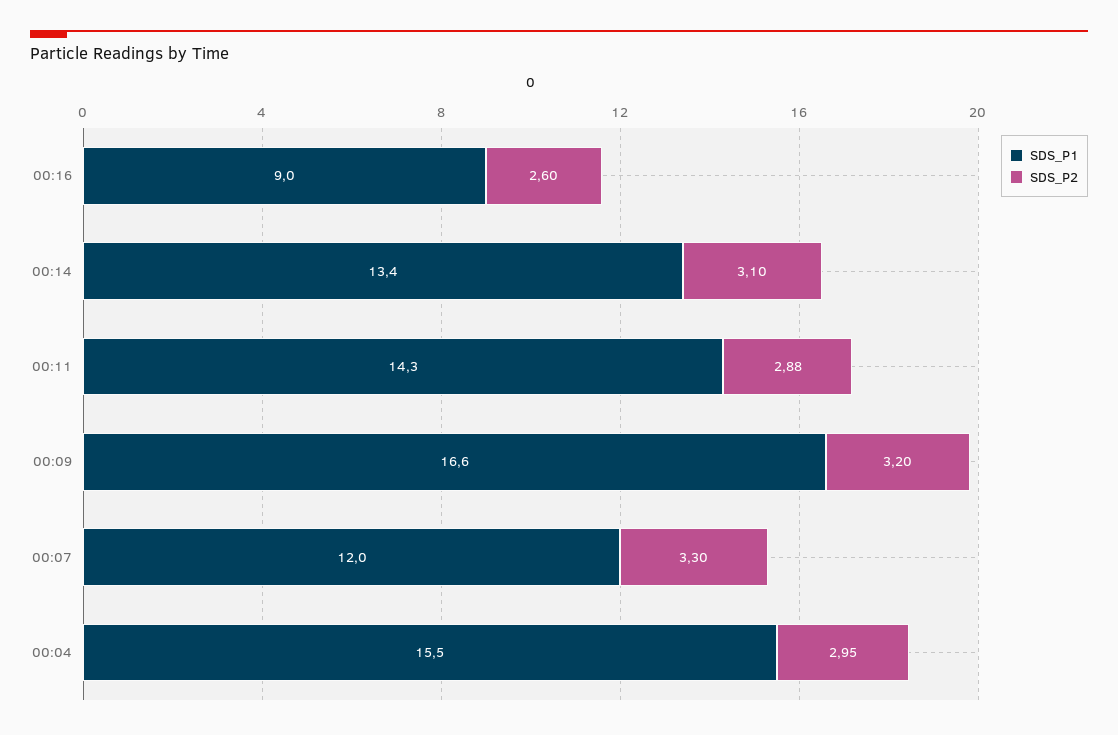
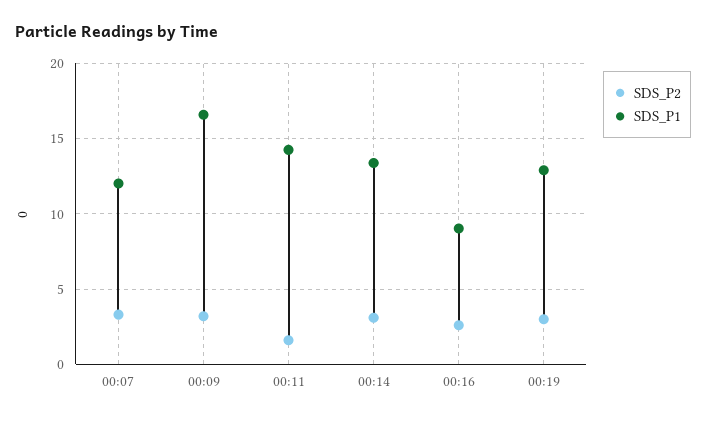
SDS_P2, 00:11: 2.88 -> 1.5
SDS_P1, 00:04: 15.5 -> none
SDS_P2, 00:04: 2.95 -> none
SDS_P2, 00:19: none -> 3
SDS_P1, 00:19: none -> 13

